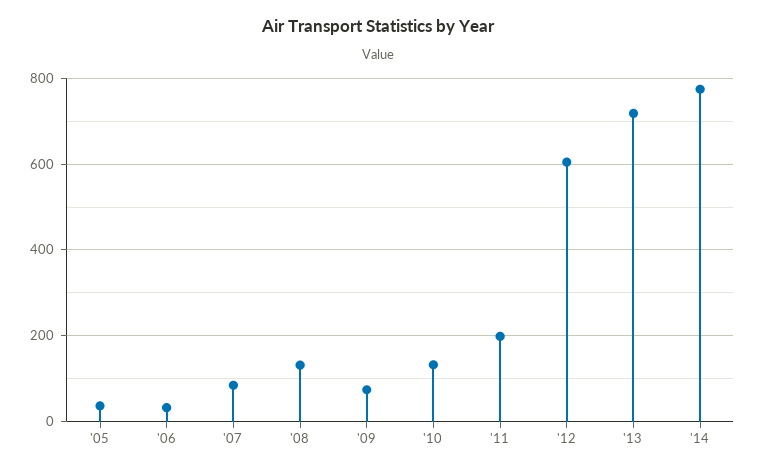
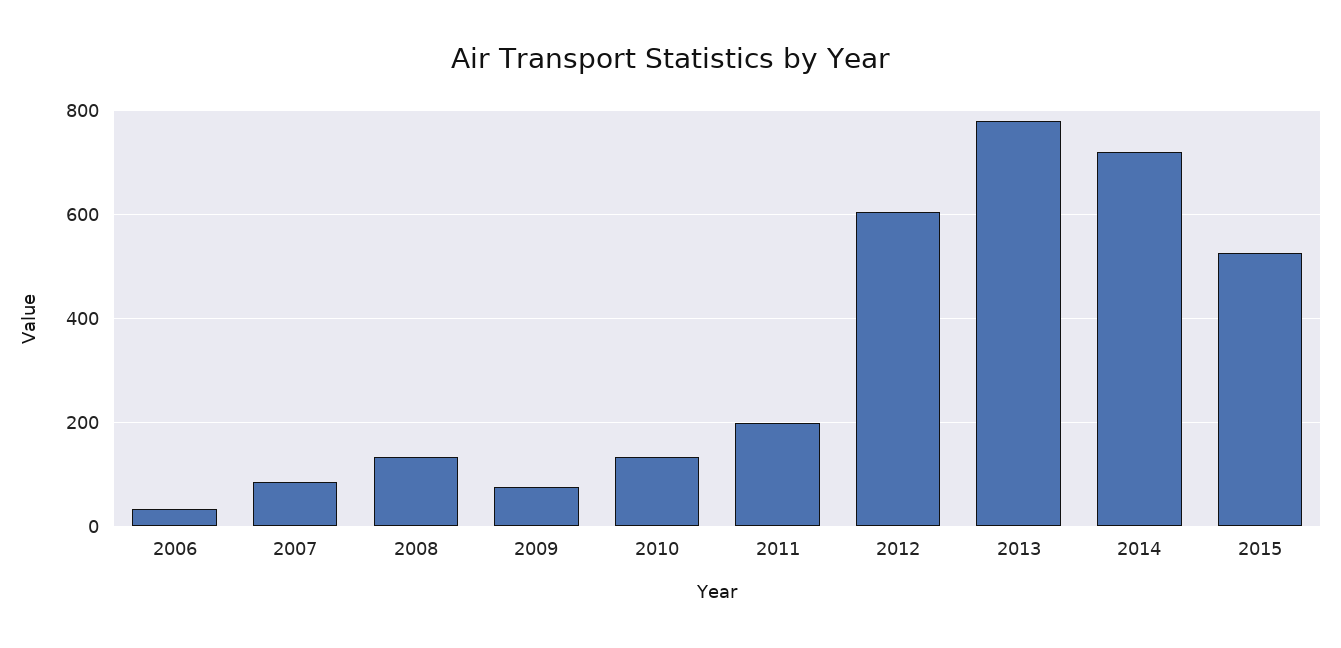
'05: 40 -> none
'13: 720 -> 780
'14: 780 -> 720
2015: none -> 520

